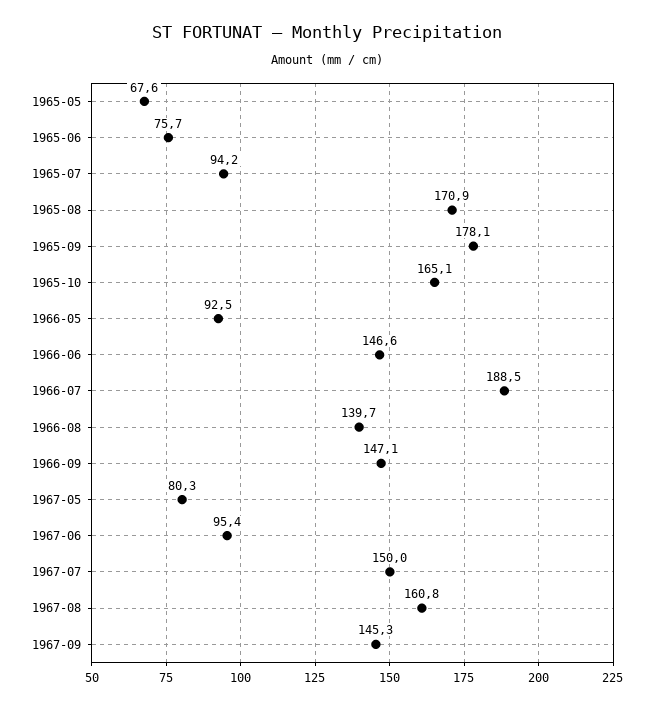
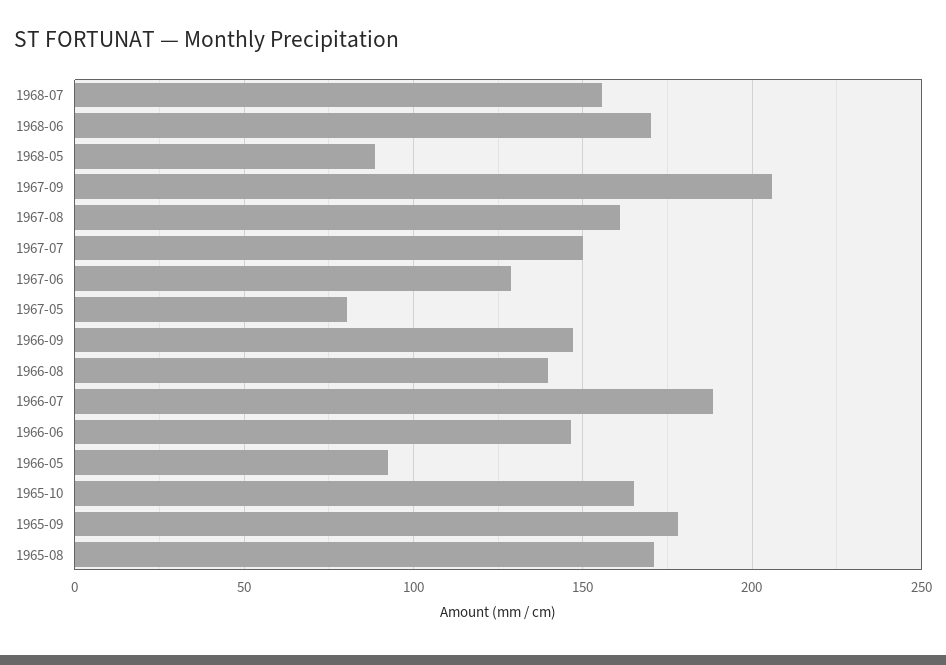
1965-05: 67.6 -> none
1965-06: 75.7 -> none
1965-07: 94.2 -> none
1967-06: 95.4 -> 130
1967-09: 145.3 -> 205
1968-07: none -> 155
1968-06: none -> 170
1968-05: none -> 90

